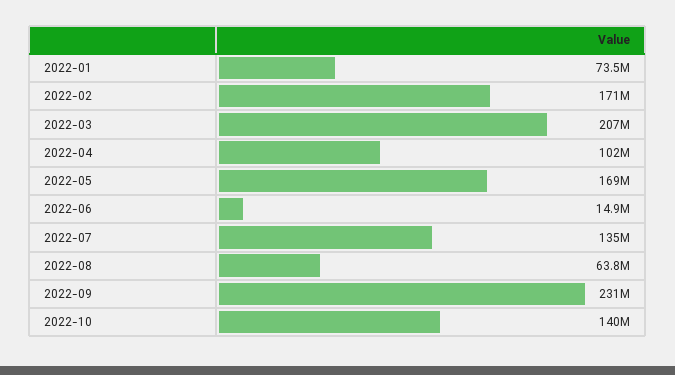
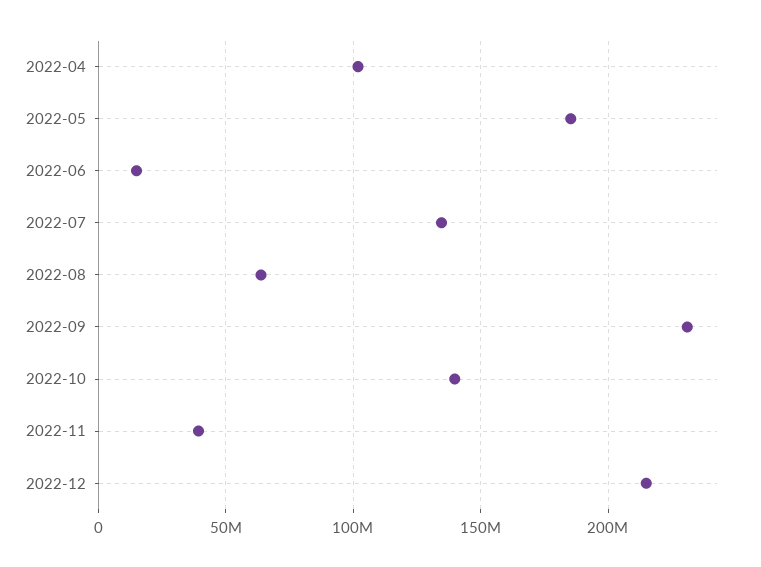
2022-01: 73500000 -> none
2022-02: 171000000 -> none
2022-03: 207000000 -> none
2022-05: 169000000 -> 185000000
2022-11: none -> 40000000
2022-12: none -> 215000000

